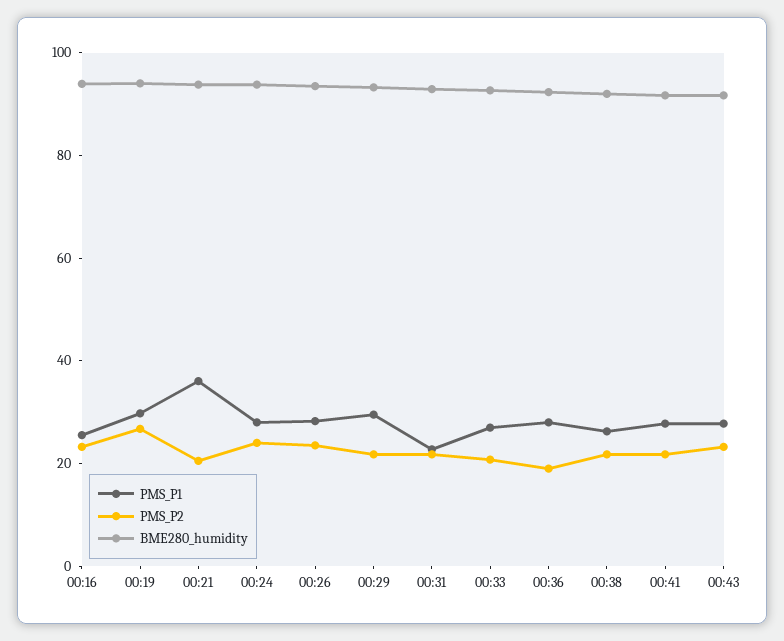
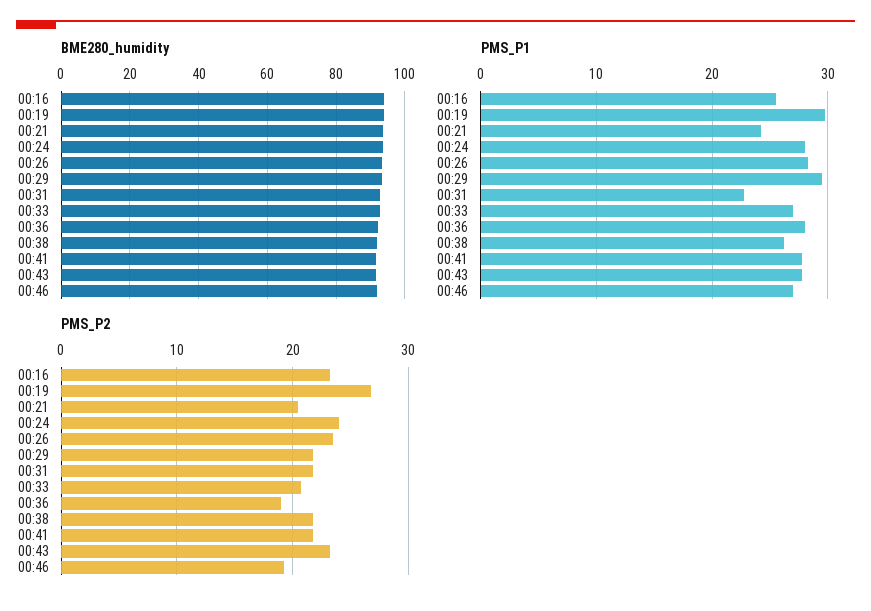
PMS_P1, 00:21: 35 -> 24
BME280_humidity, 00:46: none -> 92
PMS_P1, 00:46: none -> 27
PMS_P2, 00:46: none -> 19

